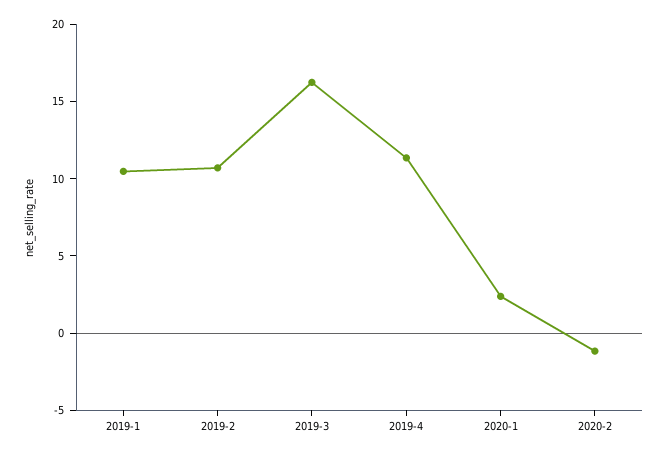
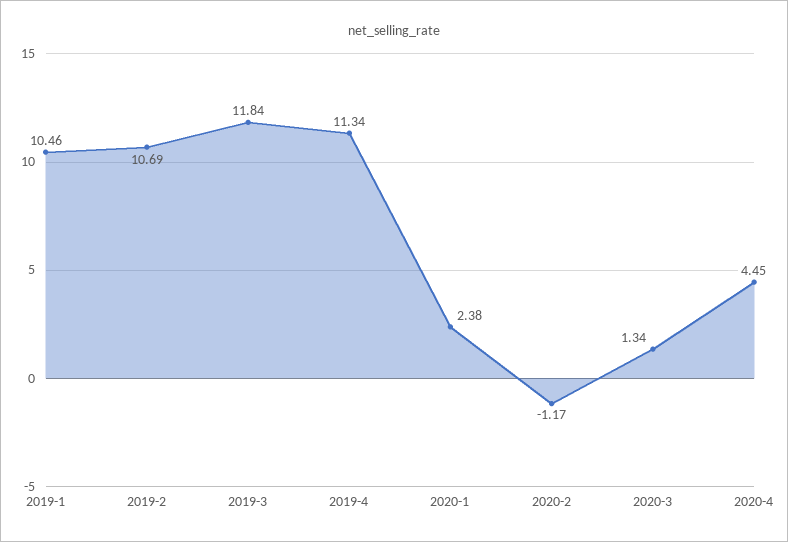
2019-3: 16 -> 11.84
2020-3: none -> 1.34
2020-4: none -> 4.45

